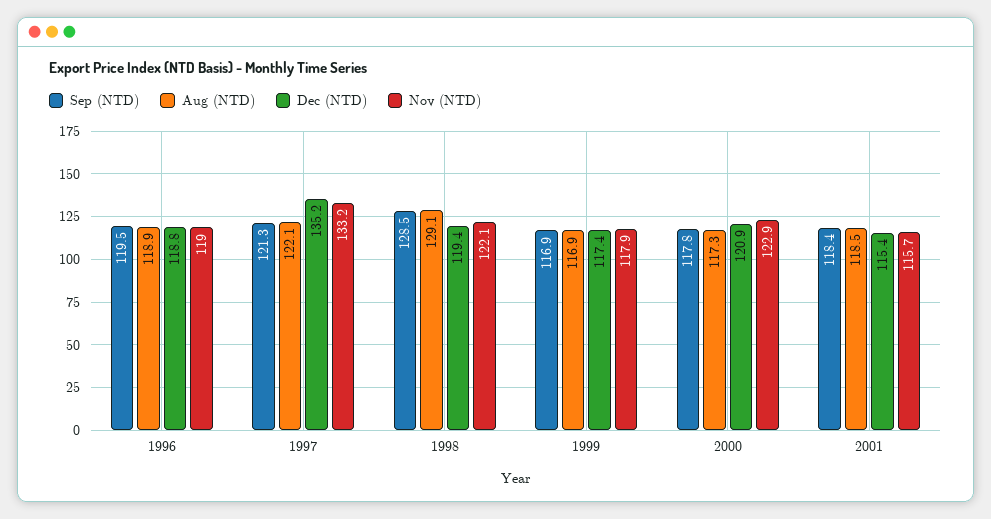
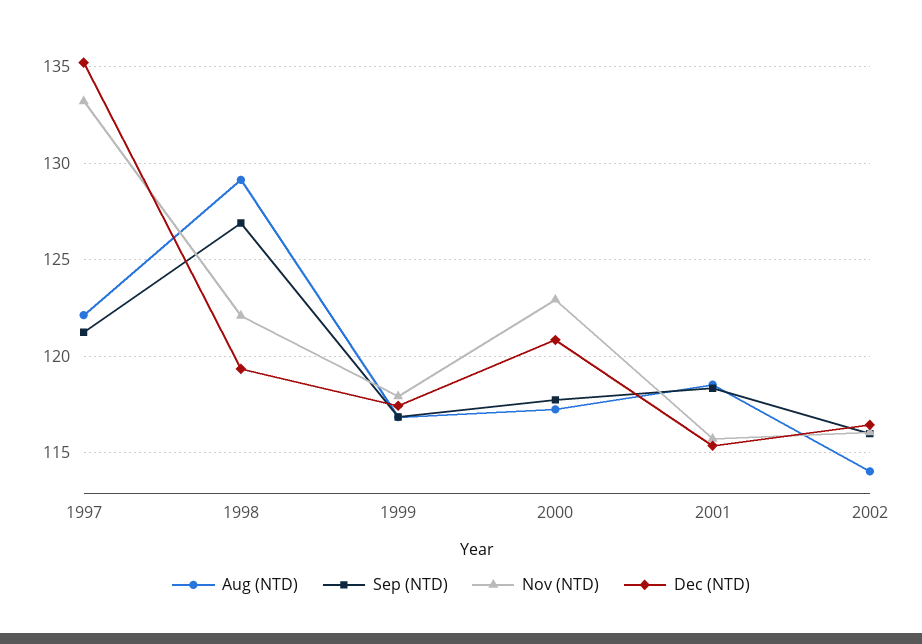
Sep (NTD), 1996: 119.5 -> none
Aug (NTD), 1996: 118.9 -> none
Dec (NTD), 1996: 118.8 -> none
Nov (NTD), 1996: 119 -> none
Sep (NTD), 1998: 128.5 -> 127
Aug (NTD), 2002: none -> 114
Sep (NTD), 2002: none -> 116
Nov (NTD), 2002: none -> 116
Dec (NTD), 2002: none -> 116.5

